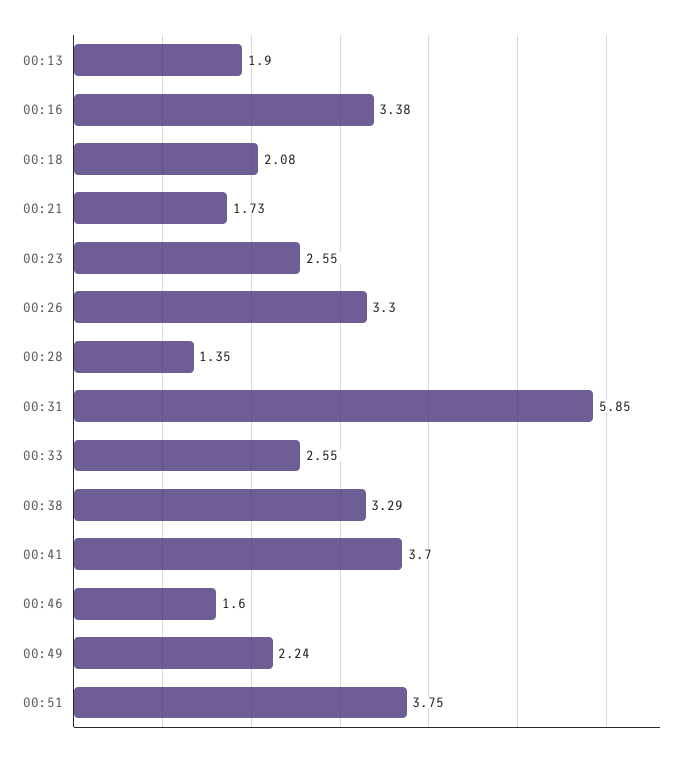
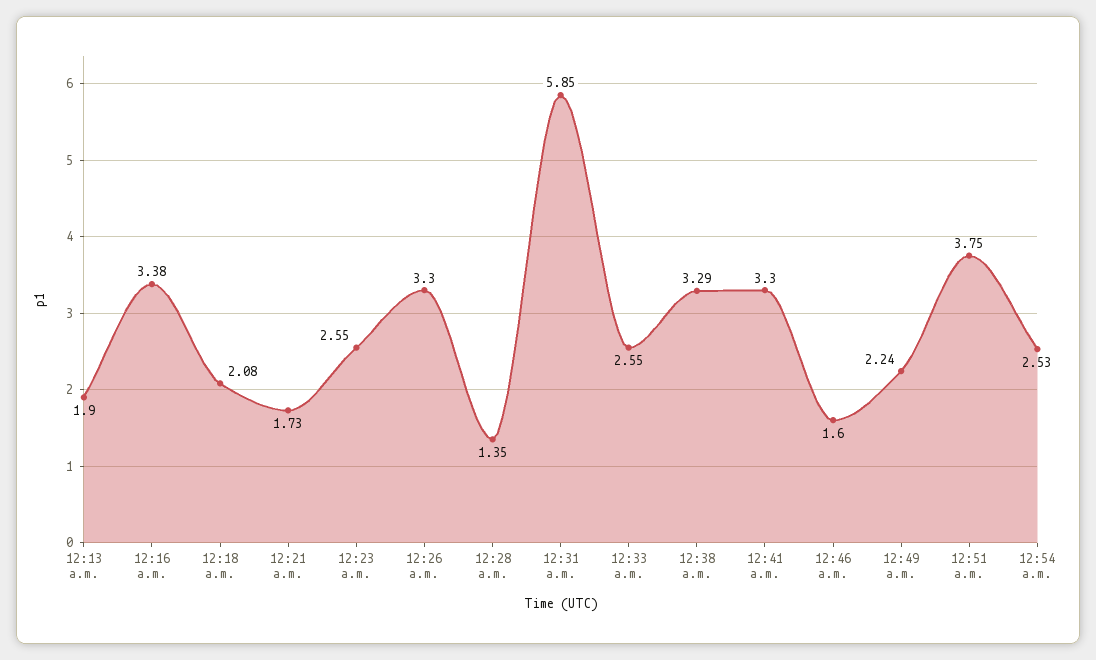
00:41: 3.7 -> 3.3
12:54 a.m.: none -> 2.53

